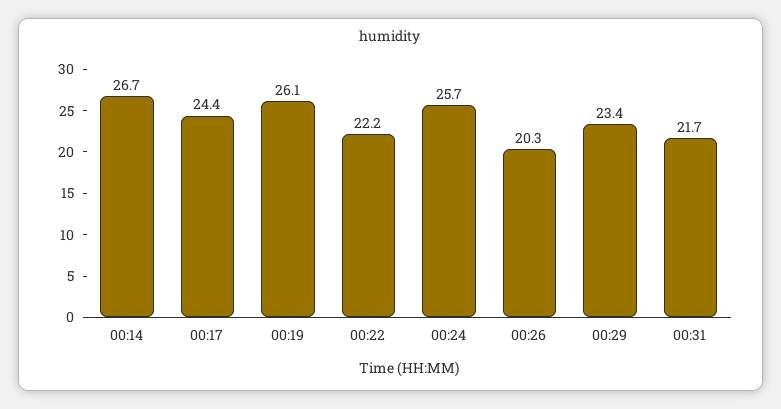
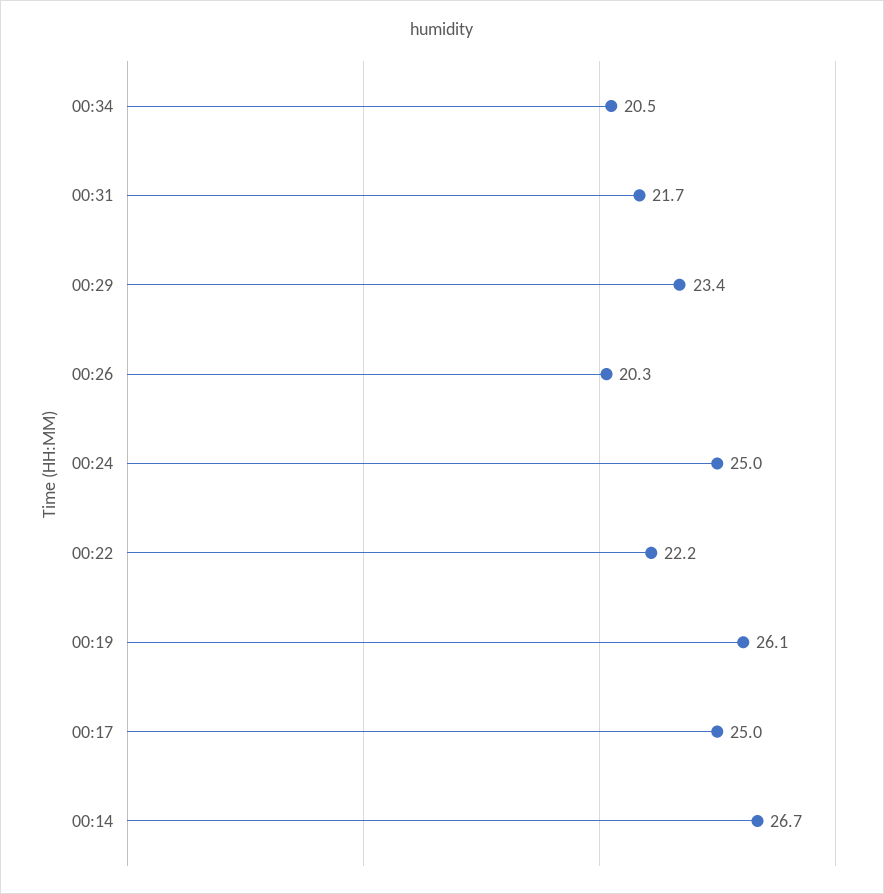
00:17: 24.4 -> 25
00:24: 25.7 -> 25
00:34: none -> 20.5

